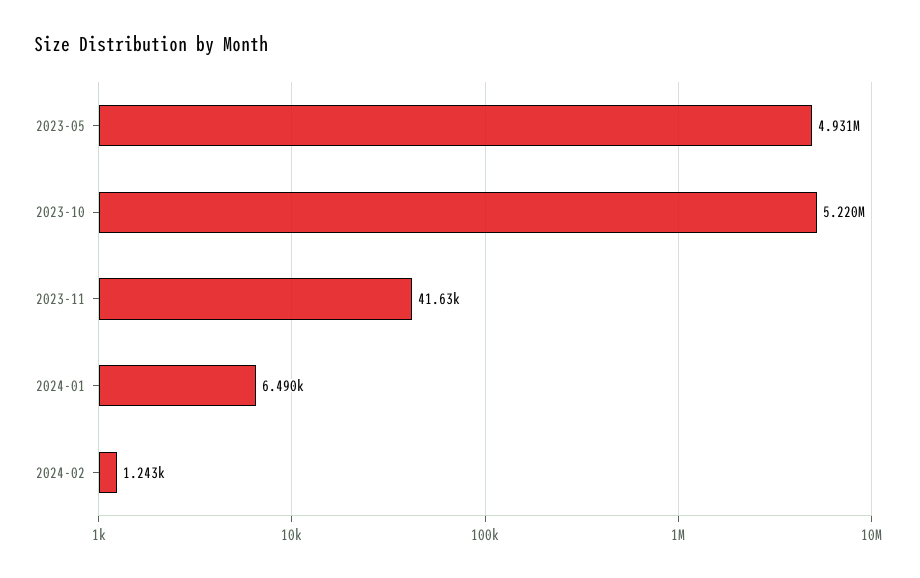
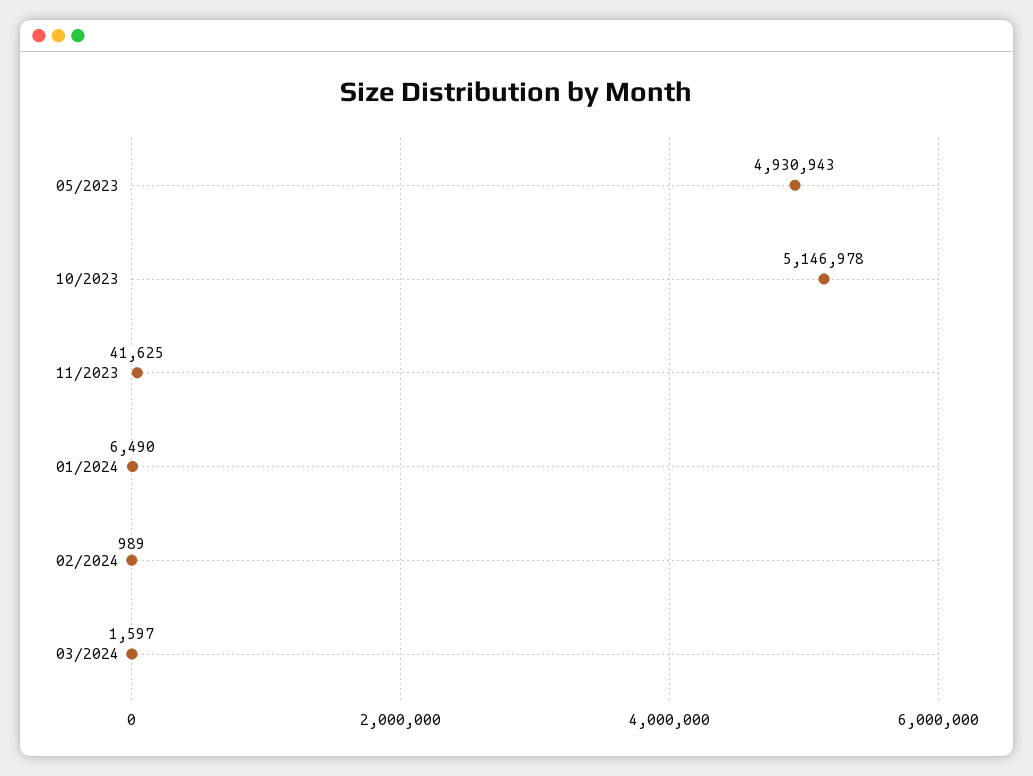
2023-10: 5220000 -> 5146978
2024-02: 1243 -> 989
03/2024: none -> 1597

